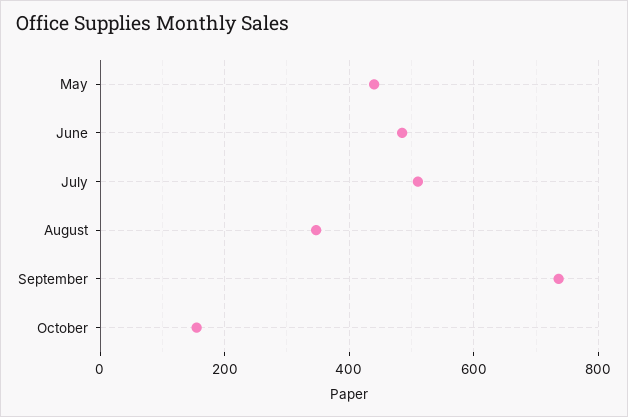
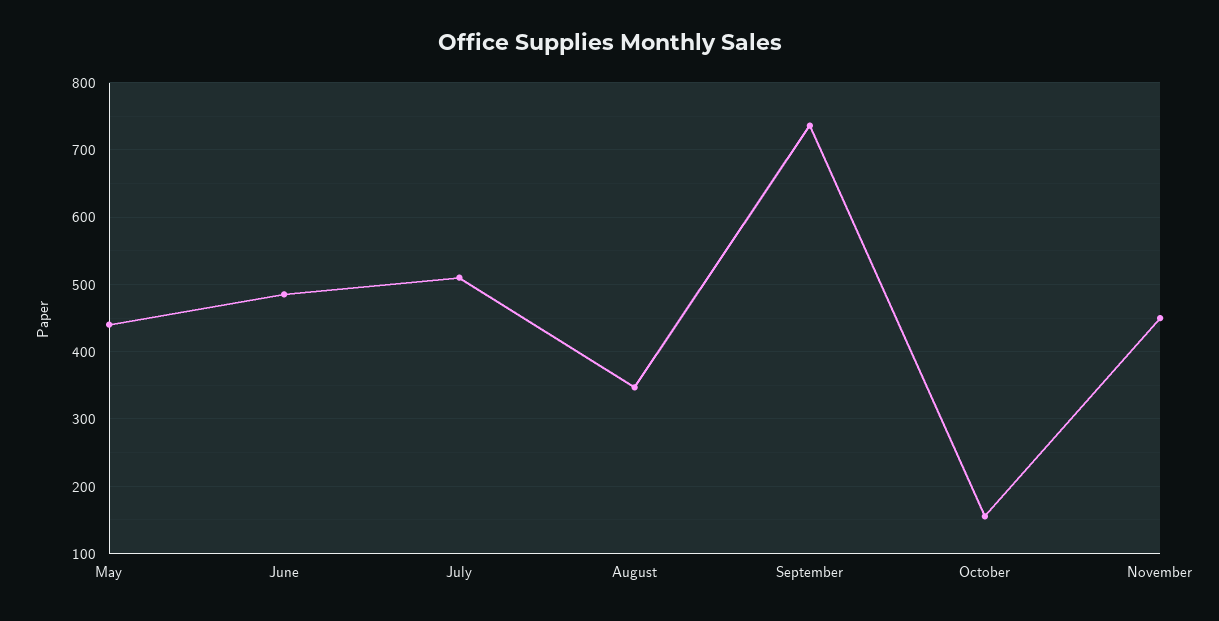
November: none -> 450

